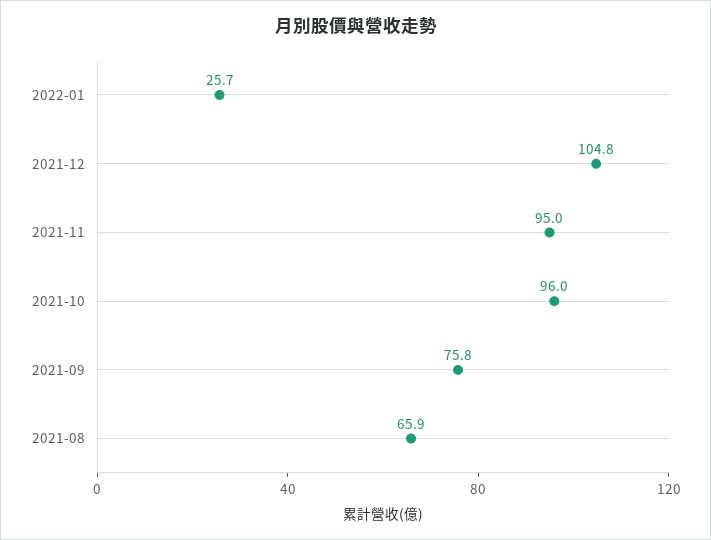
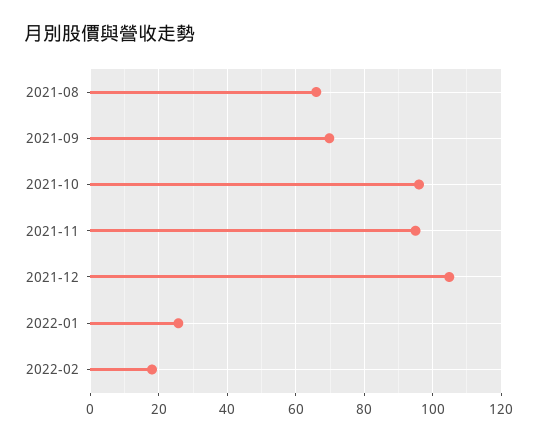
2021-09: 75.8 -> 70
2022-02: none -> 18

